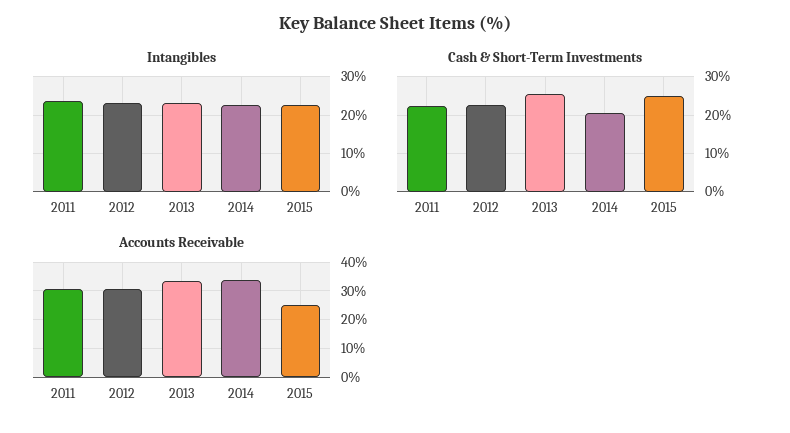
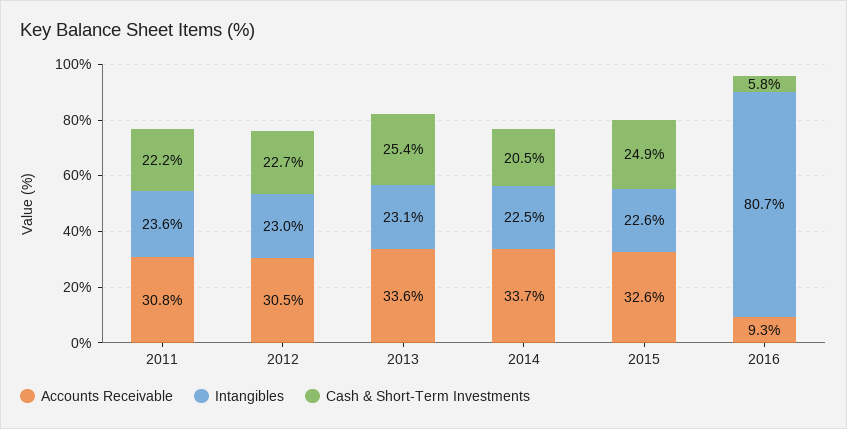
Accounts Receivable, 2015: 25 -> 32.6
Accounts Receivable, 2016: none -> 9.3
Intangibles, 2016: none -> 80.7
Cash & Short-Term Investments, 2016: none -> 5.8

